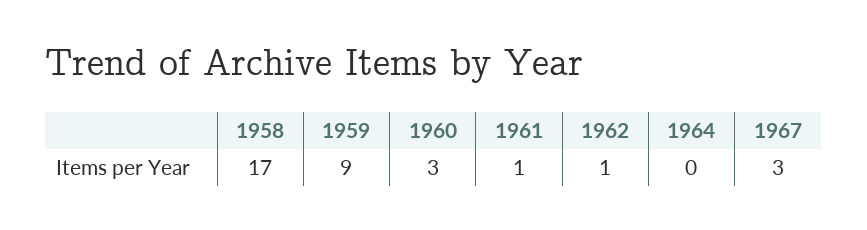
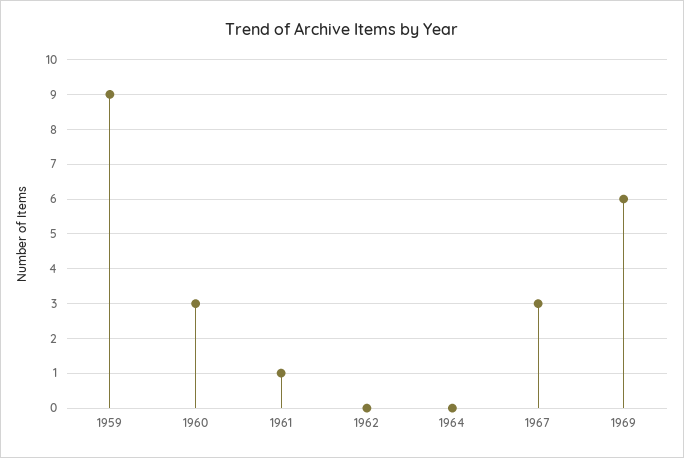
1958: 17 -> none
1962: 1 -> 0
1969: none -> 6

